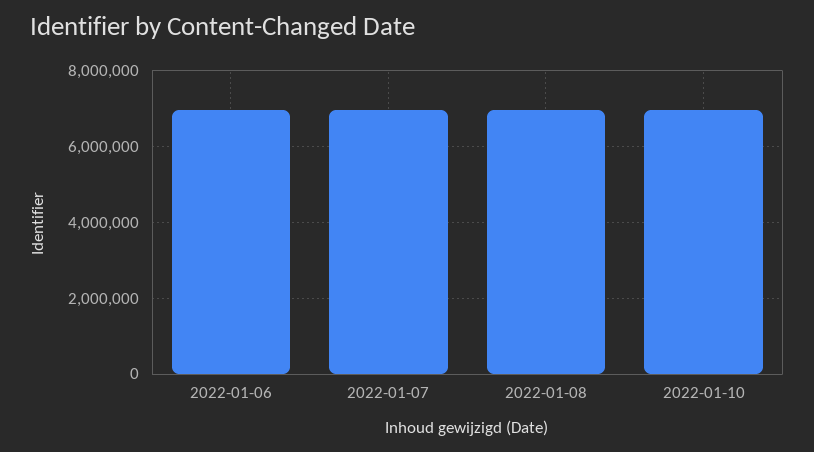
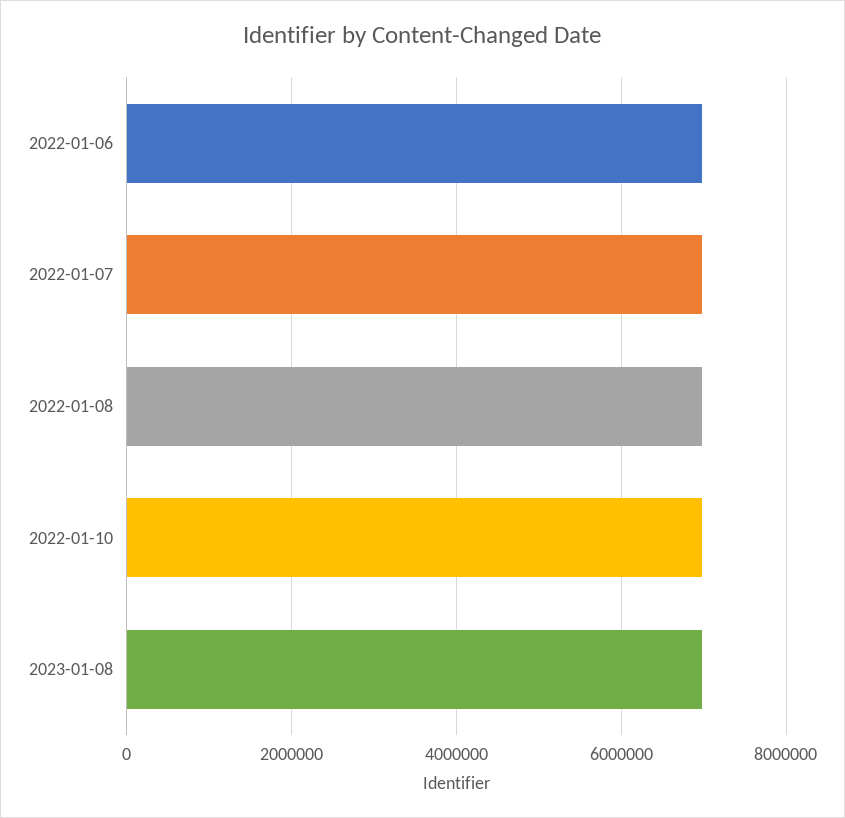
2023-01-08: none -> 7000000

